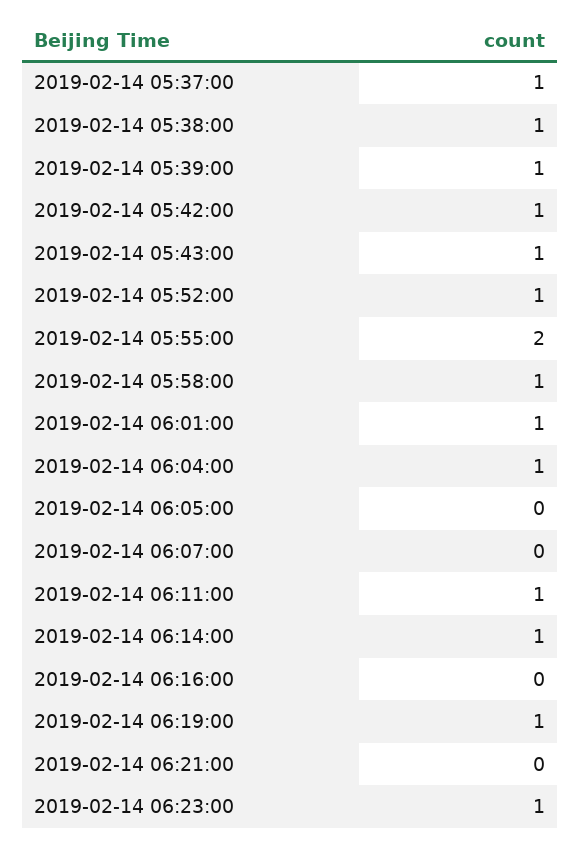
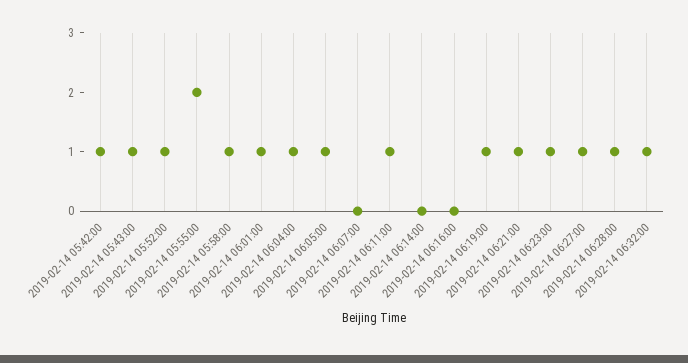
2019-02-14 05:37:00: 1 -> none
2019-02-14 05:38:00: 1 -> none
2019-02-14 05:39:00: 1 -> none
2019-02-14 06:05:00: 0 -> 1
2019-02-14 06:14:00: 1 -> 0
2019-02-14 06:21:00: 0 -> 1
2019-02-14 06:27:00: none -> 1
2019-02-14 06:28:00: none -> 1
2019-02-14 06:32:00: none -> 1

